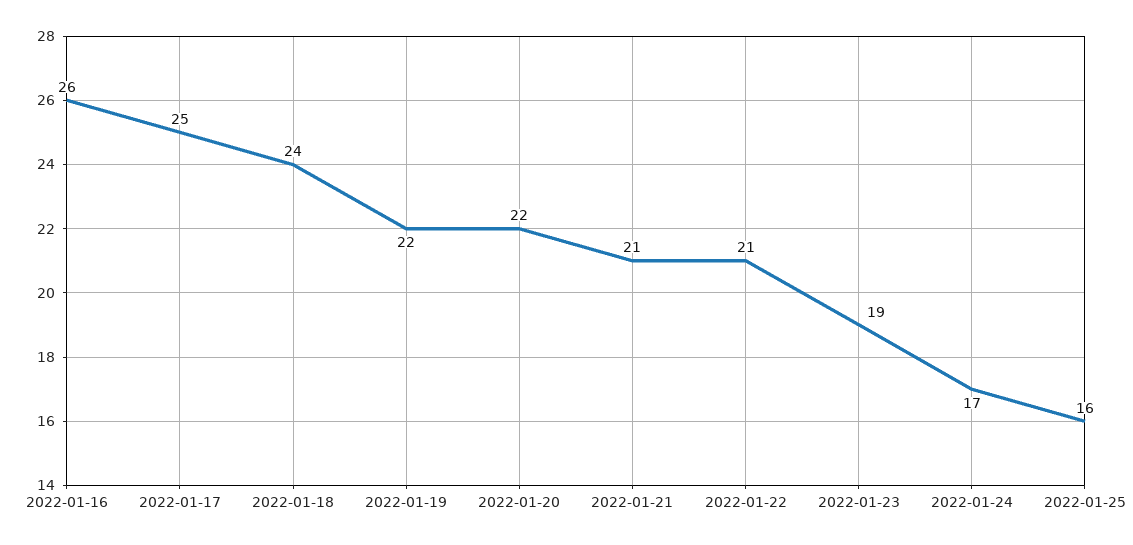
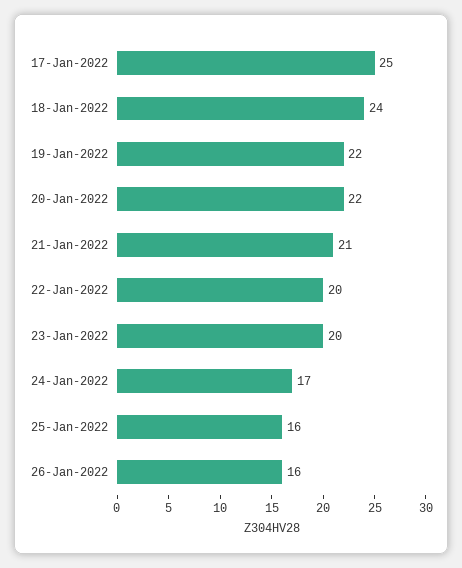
2022-01-16: 26 -> none
2022-01-22: 21 -> 20
2022-01-23: 19 -> 20
26-Jan-2022: none -> 16

